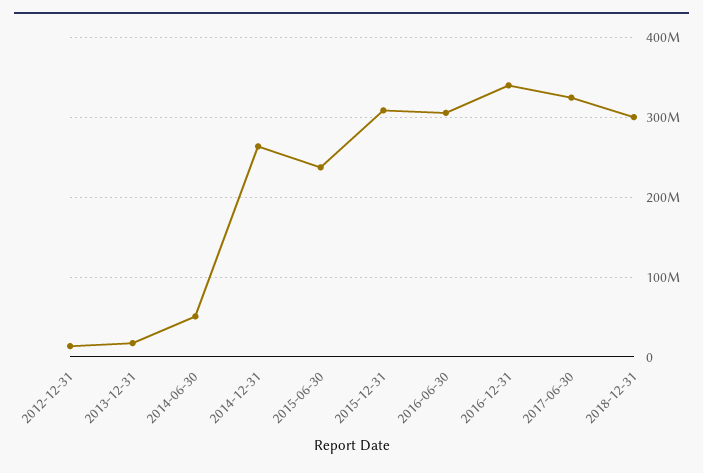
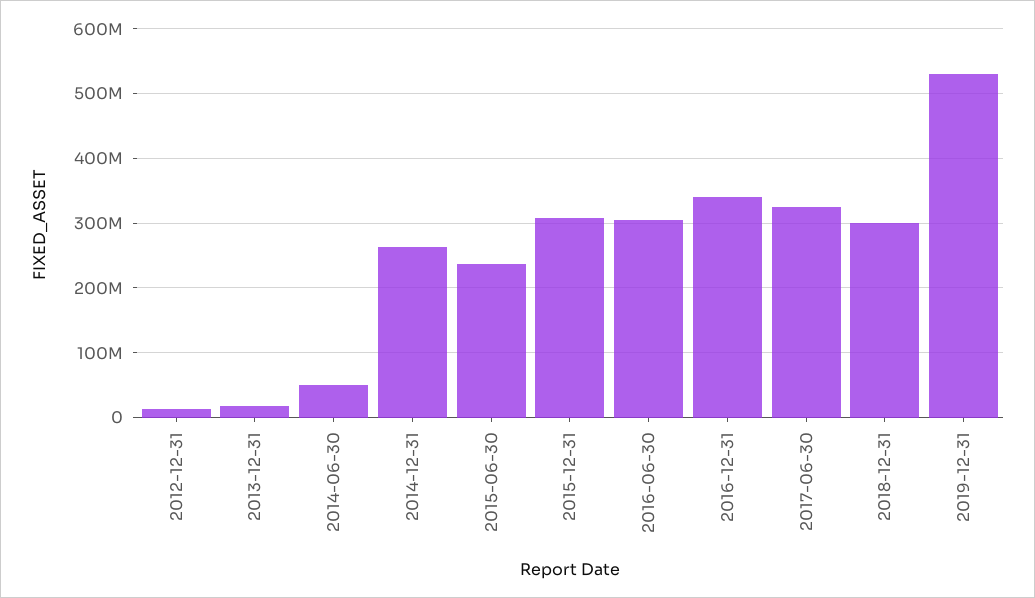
2019-12-31: none -> 530000000

